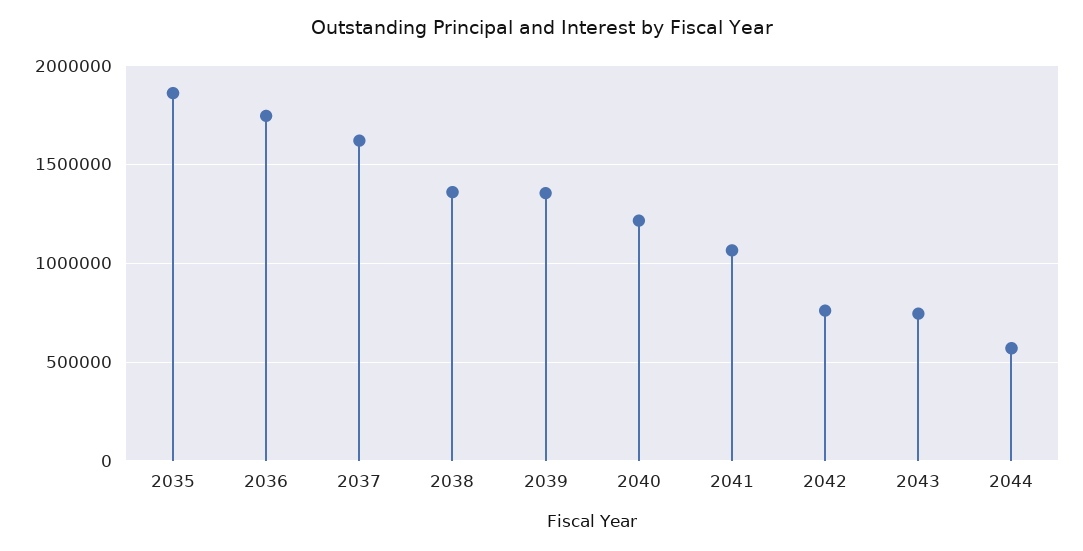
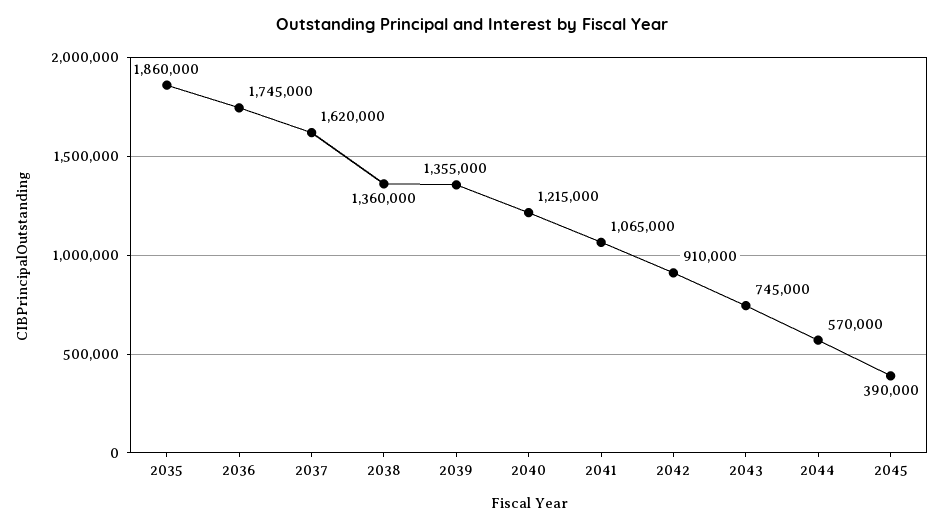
2042: 750000 -> 910000
2045: none -> 390000

